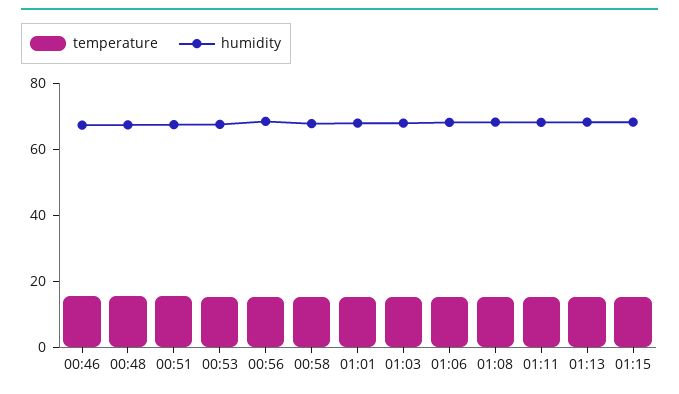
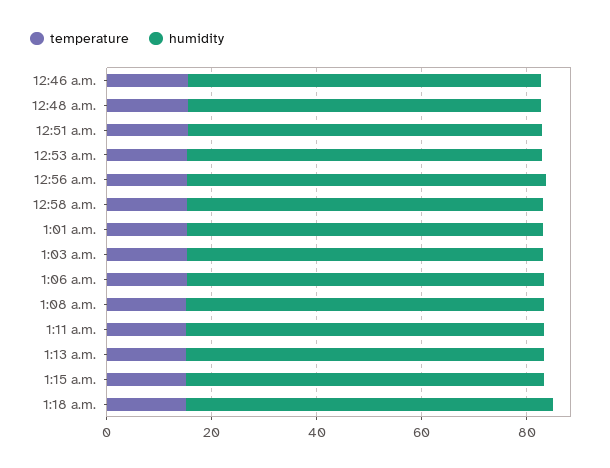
temperature, 1:18 a.m.: none -> 15
humidity, 1:18 a.m.: none -> 70

